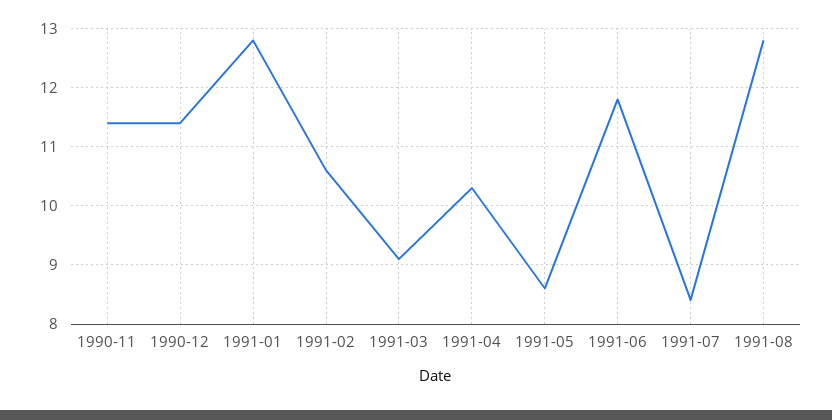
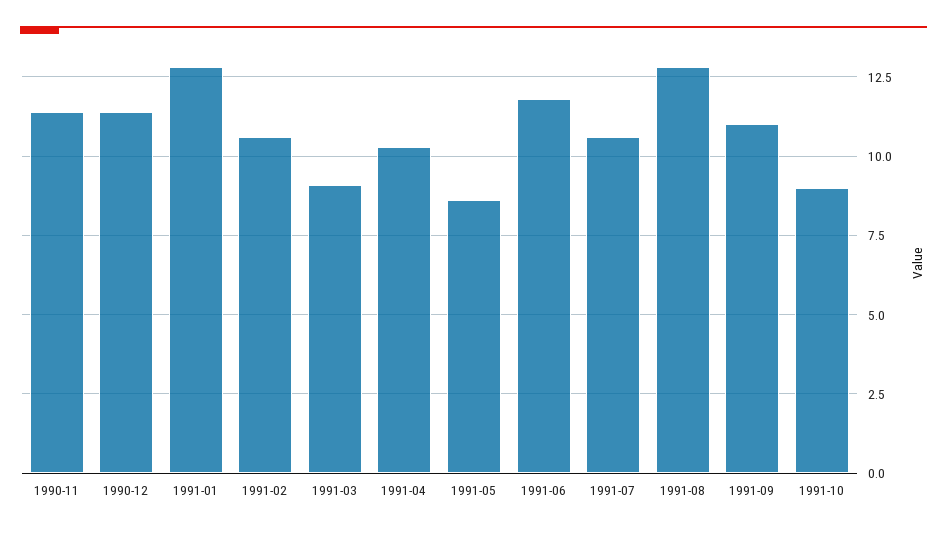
1991-07: 8.5 -> 10.5
1991-09: none -> 11
1991-10: none -> 9

